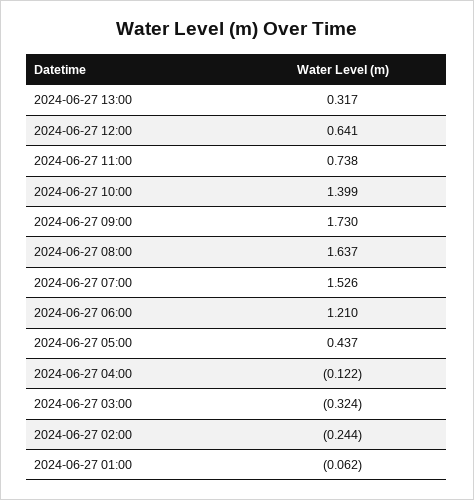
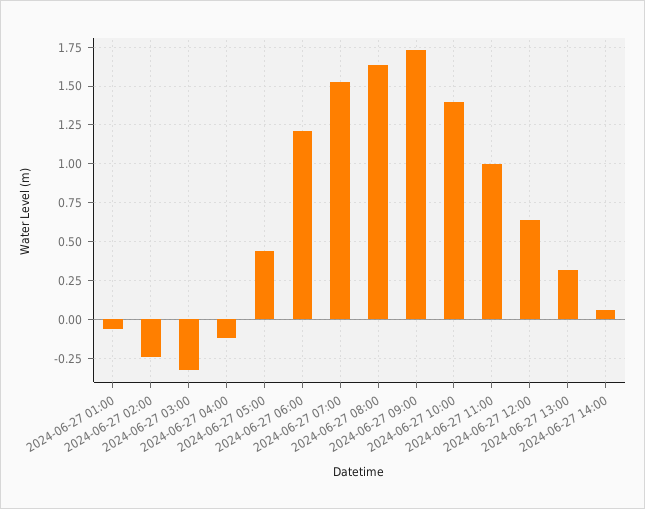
2024-06-27 11:00: 0.738 -> 1
2024-06-27 14:00: none -> 0.05

